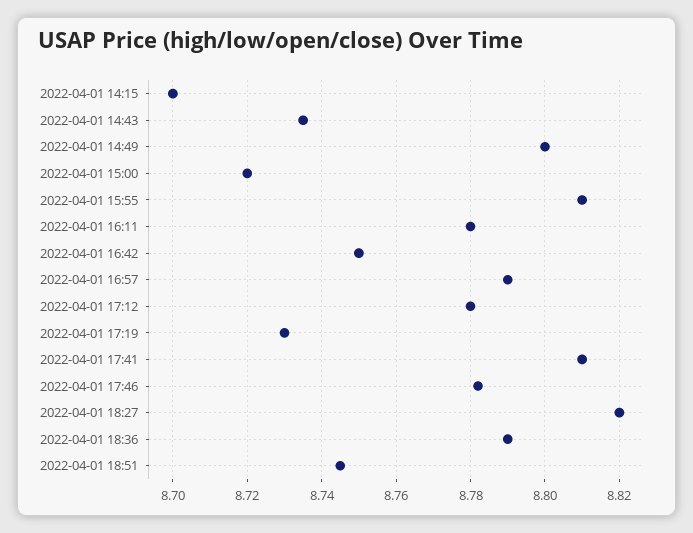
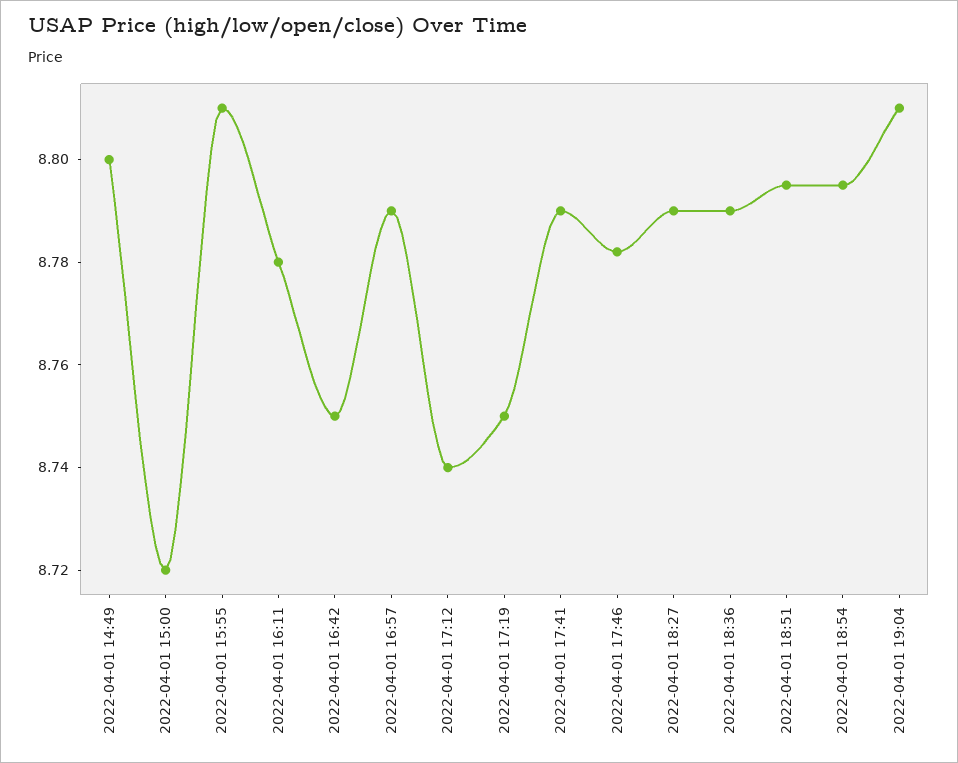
2022-04-01 14:15: 8.7 -> none
2022-04-01 14:43: 8.735 -> none
2022-04-01 17:12: 8.78 -> 8.74
2022-04-01 17:19: 8.73 -> 8.75
2022-04-01 17:41: 8.81 -> 8.79
2022-04-01 18:27: 8.82 -> 8.79
2022-04-01 18:51: 8.745 -> 8.795
2022-04-01 18:54: none -> 8.795
2022-04-01 19:04: none -> 8.81

